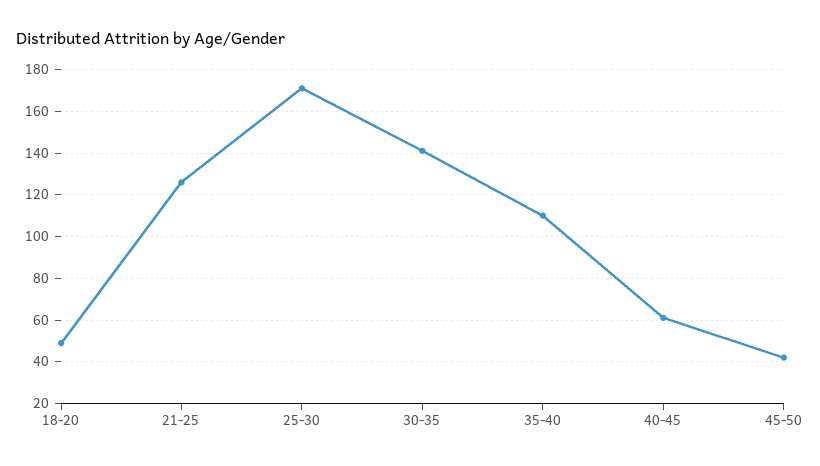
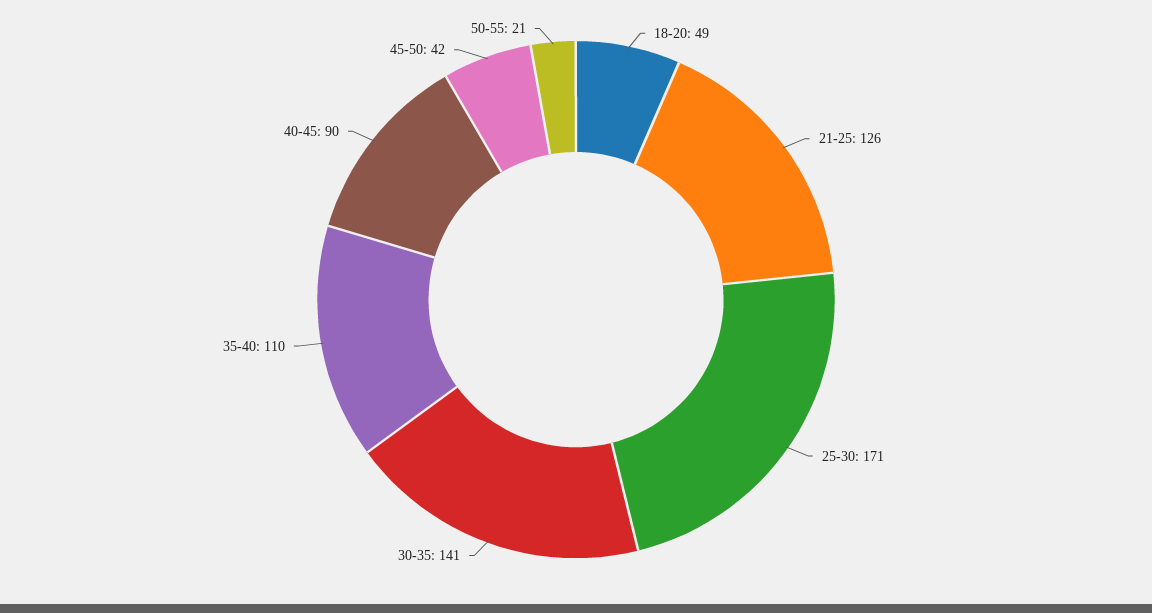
40-45: 60 -> 90
50-55: none -> 21

